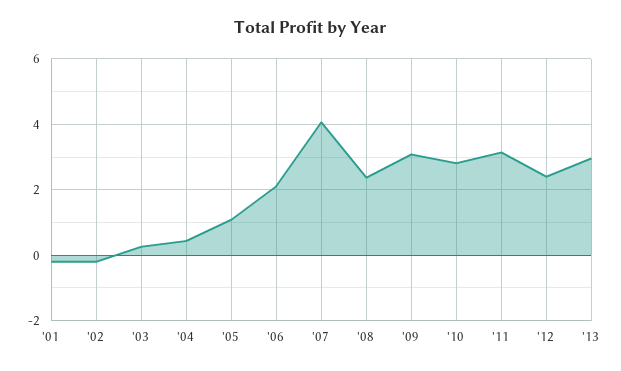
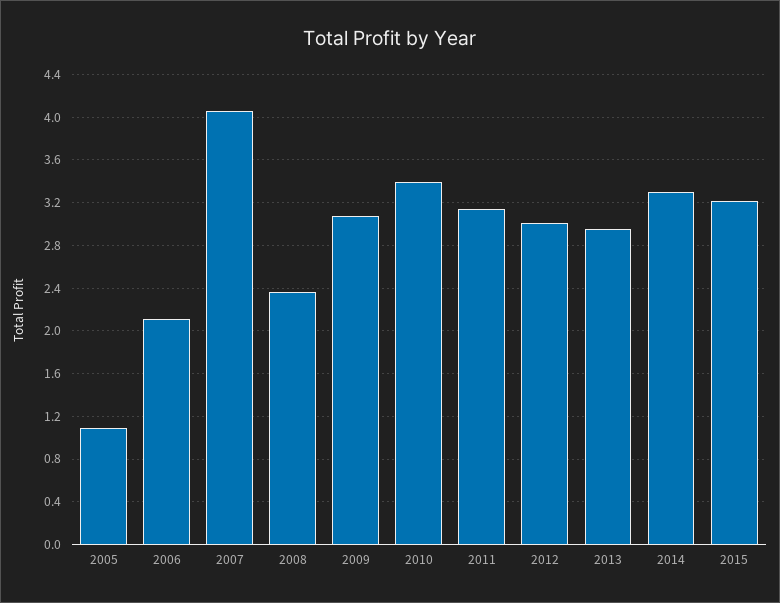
'01: -0.2 -> none
'02: -0.2 -> none
'03: 0.2 -> none
'04: 0.4 -> none
'10: 2.8 -> 3.4
'12: 2.4 -> 3
2014: none -> 3.3
2015: none -> 3.2

